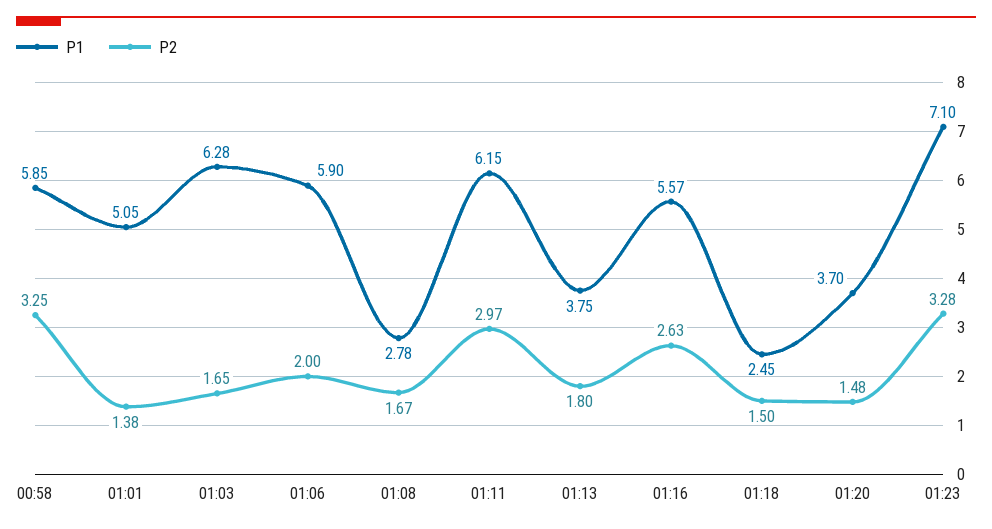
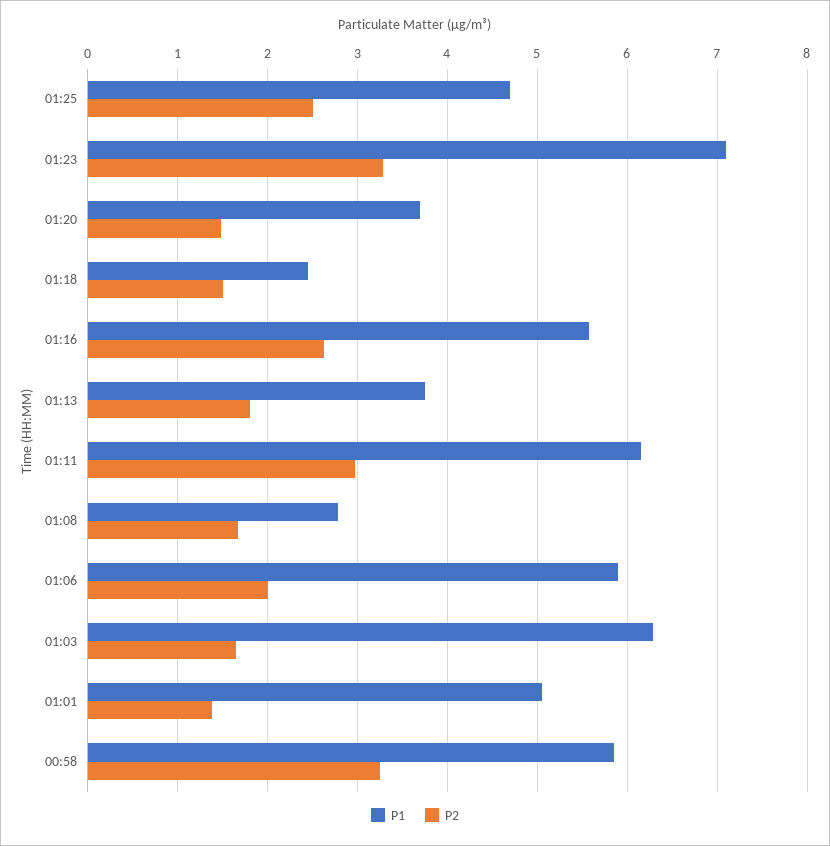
P1, 01:25: none -> 4.7
P2, 01:25: none -> 2.5

